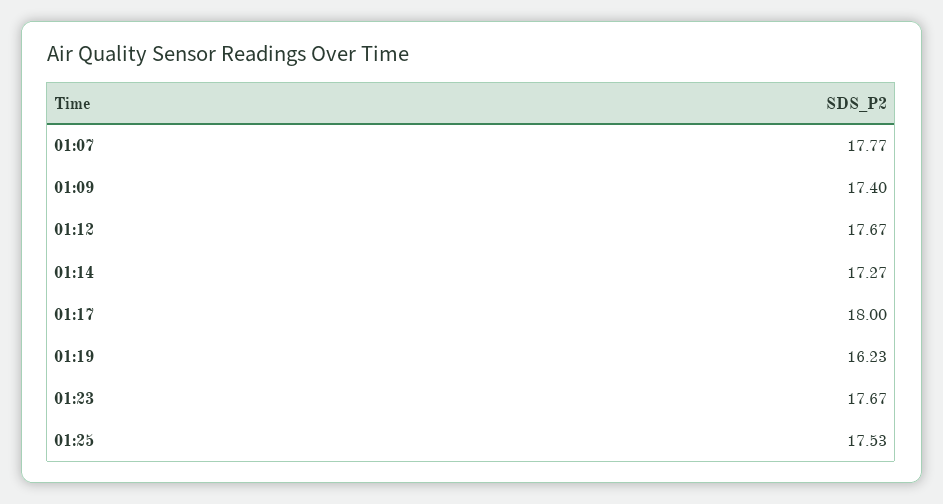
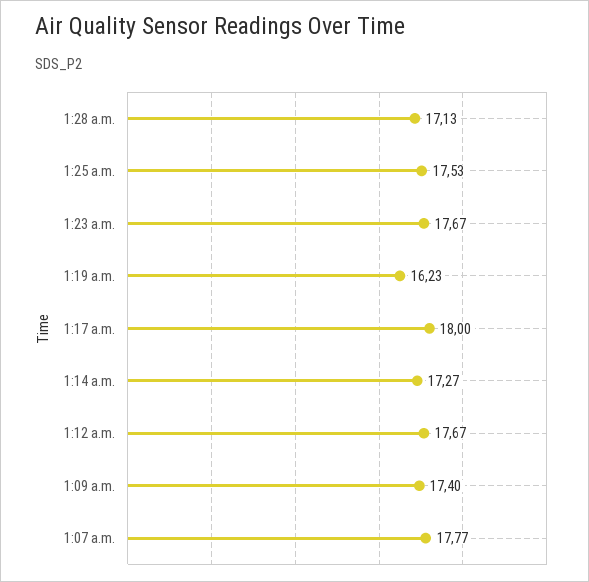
1:28 a.m.: none -> 17.13

